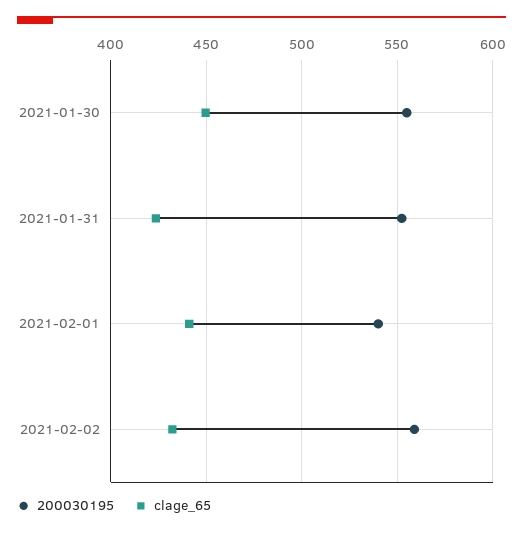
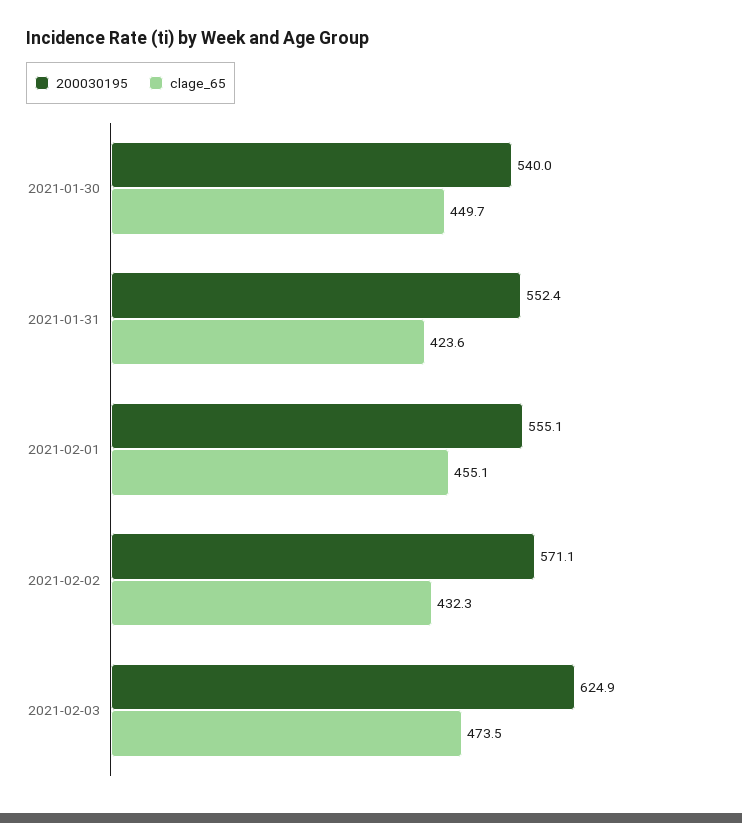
200030195, 2021-01-30: 555 -> 540
200030195, 2021-02-01: 540 -> 555.1
clage_65, 2021-02-01: 440 -> 455.1
200030195, 2021-02-02: 560 -> 571.1
200030195, 2021-02-03: none -> 624.9
clage_65, 2021-02-03: none -> 473.5

